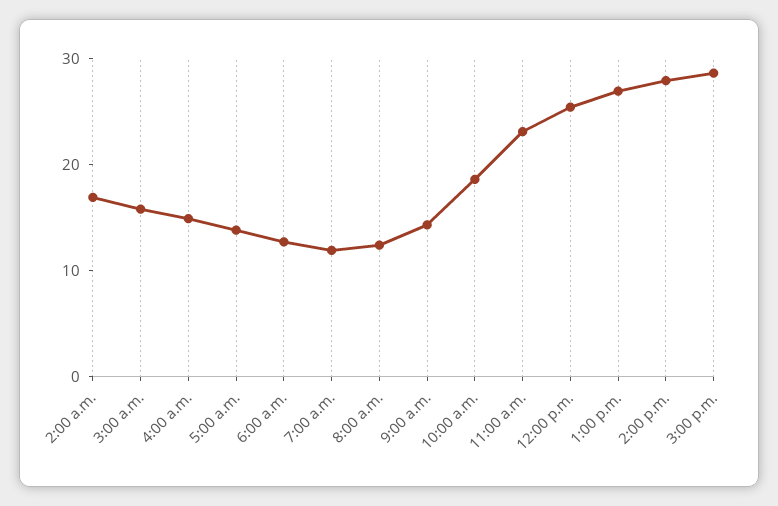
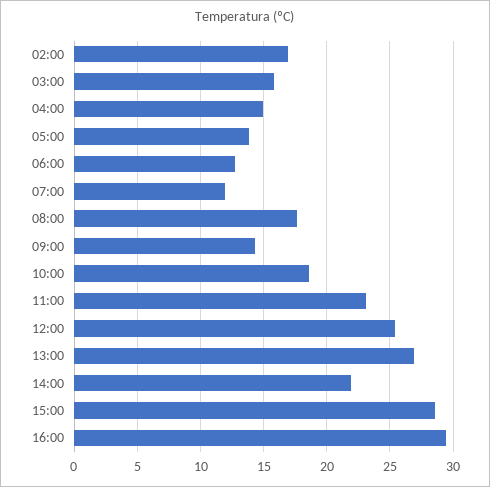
8:00 a.m.: 12 -> 17.5
2:00 p.m.: 28 -> 22
16:00: none -> 29.5

